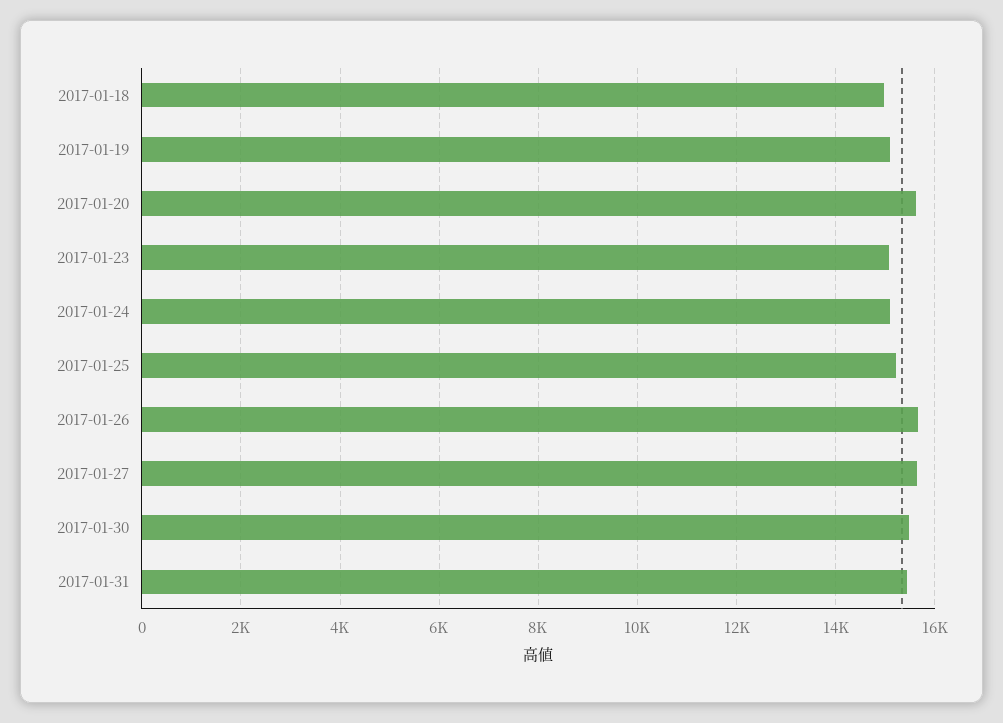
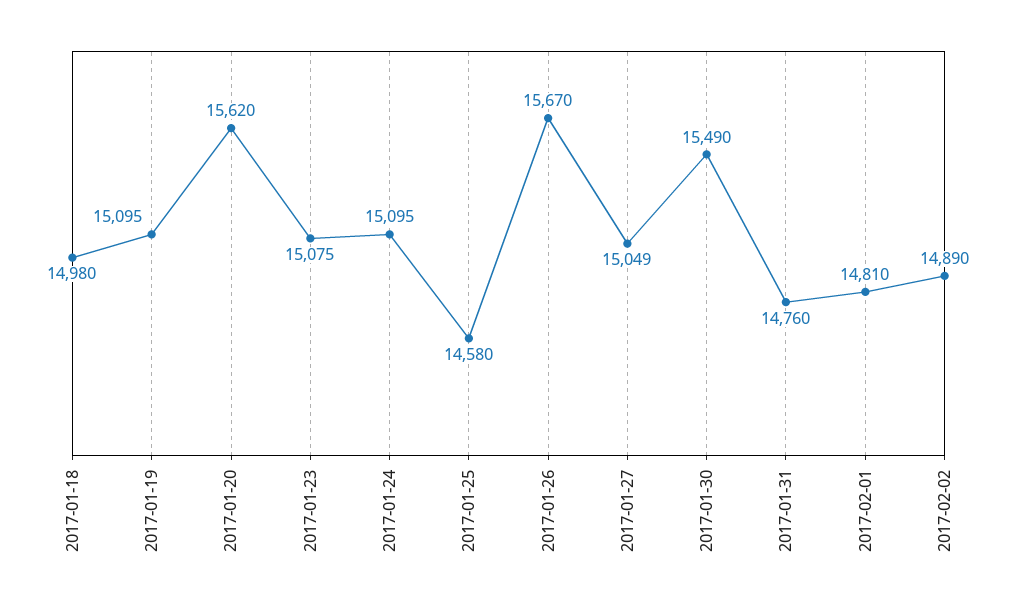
2017-01-25: 15200 -> 14580
2017-01-27: 15600 -> 15049
2017-01-31: 15400 -> 14760
2017-02-01: none -> 14810
2017-02-02: none -> 14890

